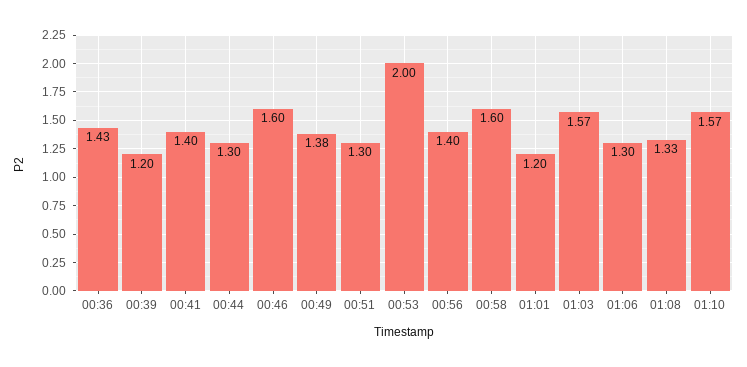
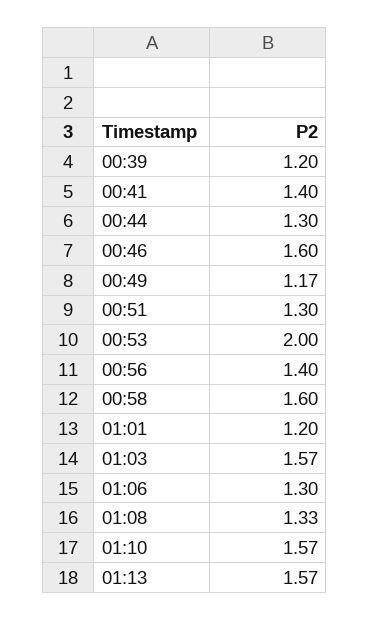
00:36: 1.43 -> none
00:49: 1.38 -> 1.17
01:13: none -> 1.57

